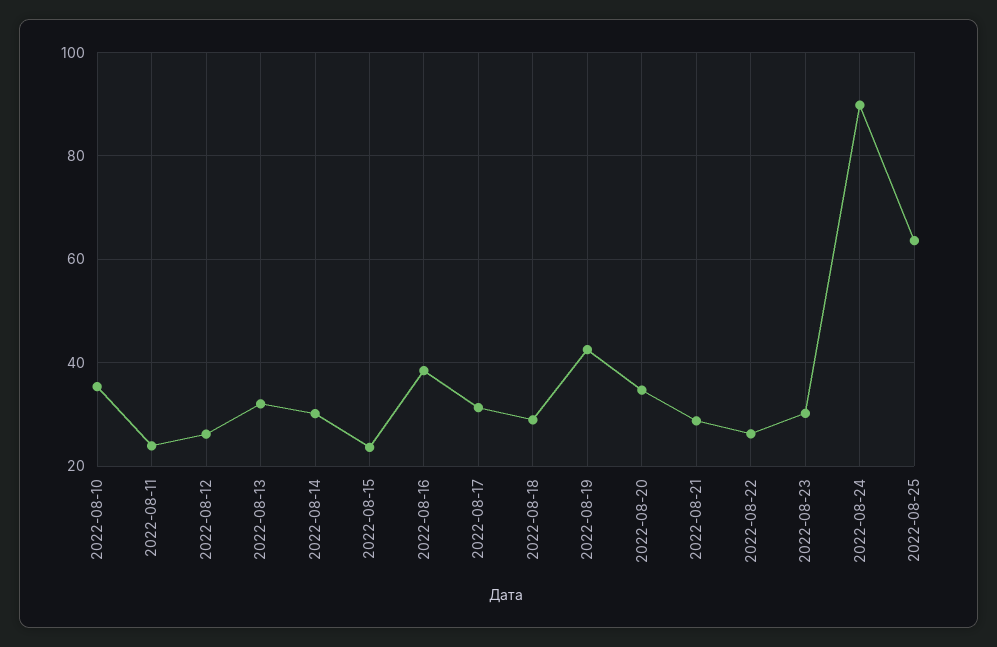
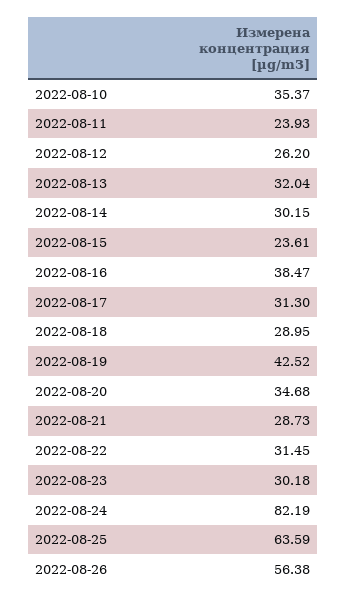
2022-08-22: 26 -> 31.45
2022-08-24: 90 -> 82.19
2022-08-26: none -> 56.38

